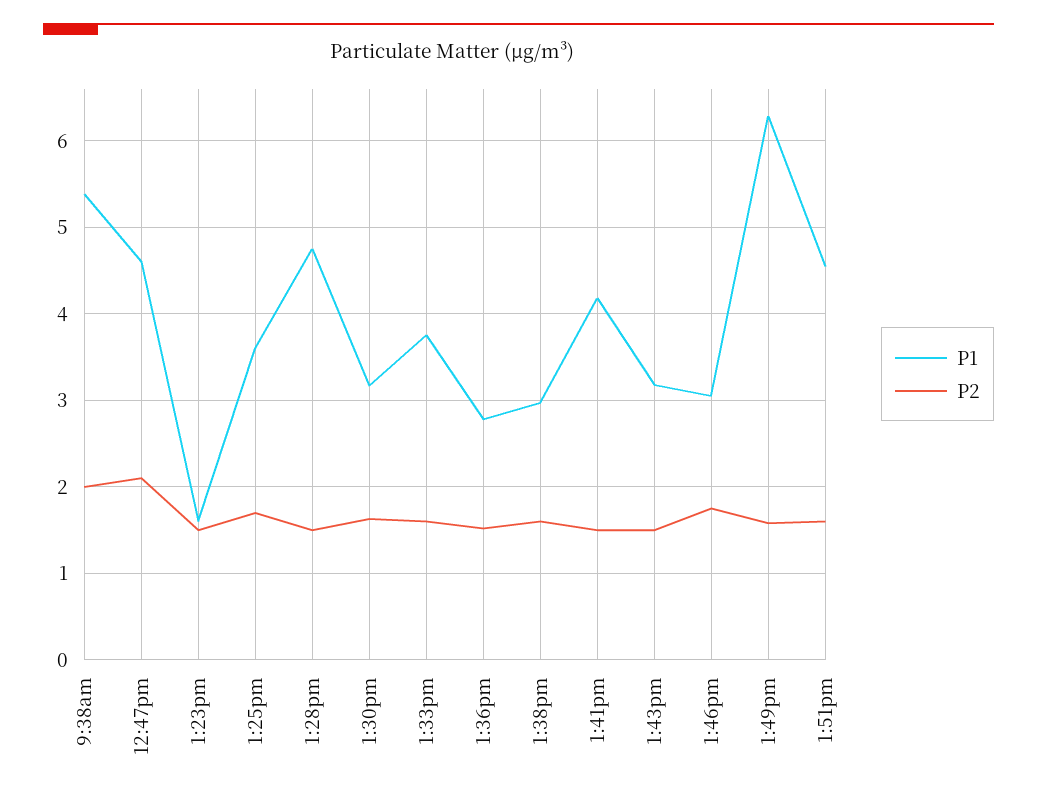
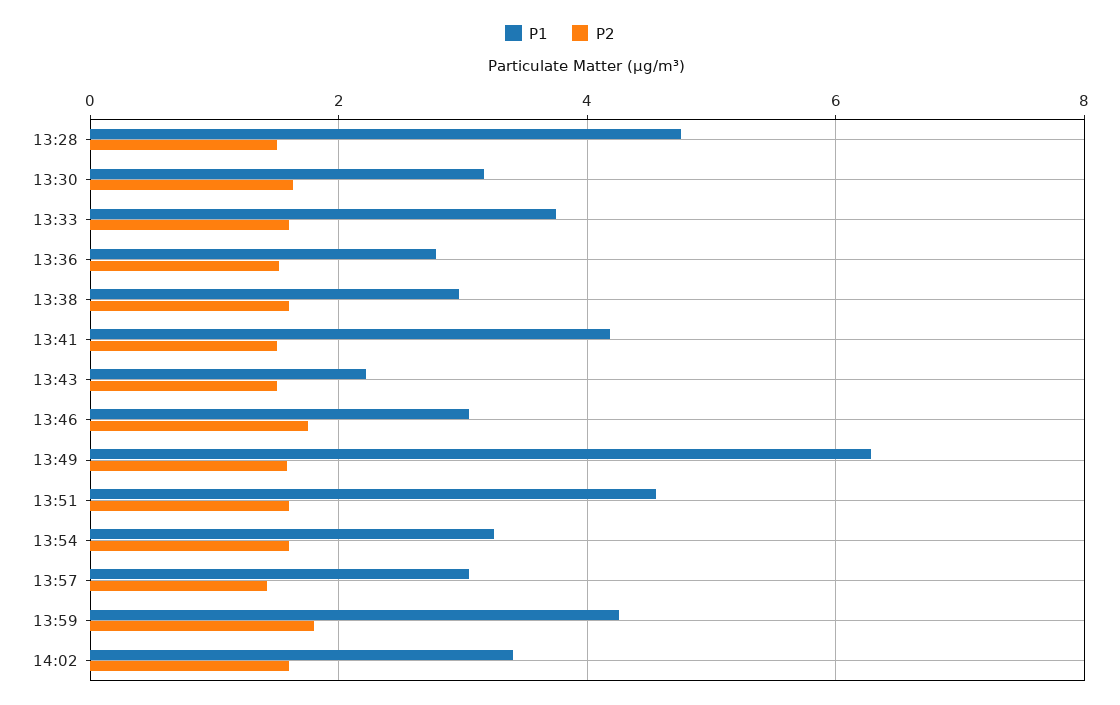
P1, 9:38am: 5.4 -> none
P2, 9:38am: 2 -> none
P1, 12:47pm: 4.6 -> none
P2, 12:47pm: 2.1 -> none
P1, 1:23pm: 1.6 -> none
P2, 1:23pm: 1.5 -> none
P1, 1:25pm: 3.6 -> none
P2, 1:25pm: 1.7 -> none
P1, 1:43pm: 3.2 -> 2.2
P1, 13:54: none -> 3.2
P2, 13:54: none -> 1.6
P1, 13:57: none -> 3
P2, 13:57: none -> 1.4
P1, 13:59: none -> 4.2
P2, 13:59: none -> 1.8
P1, 14:02: none -> 3.4
P2, 14:02: none -> 1.6

